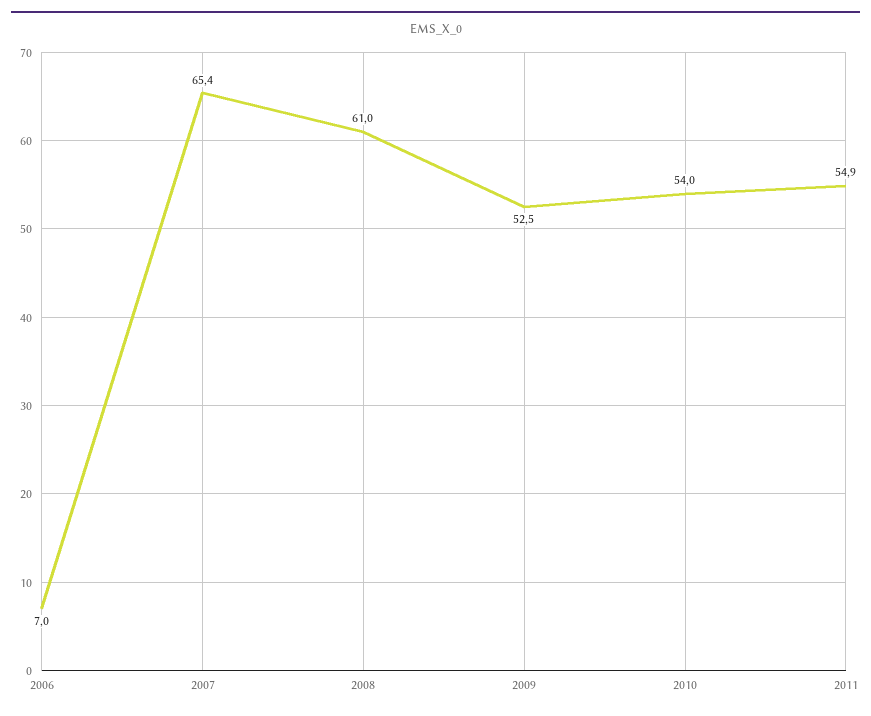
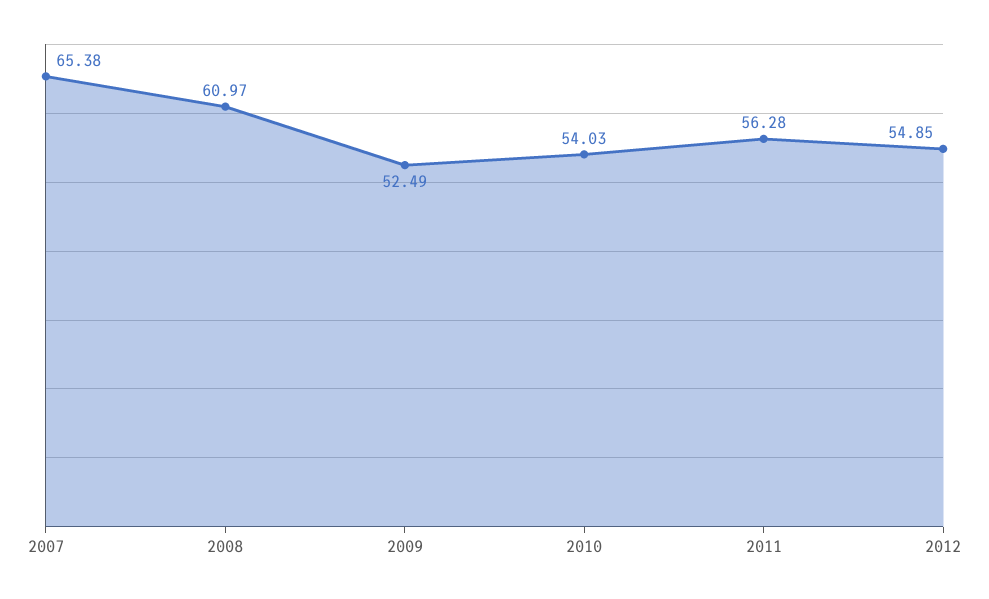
2006: 7 -> none
2011: 54.9 -> 56.28
2012: none -> 54.85

